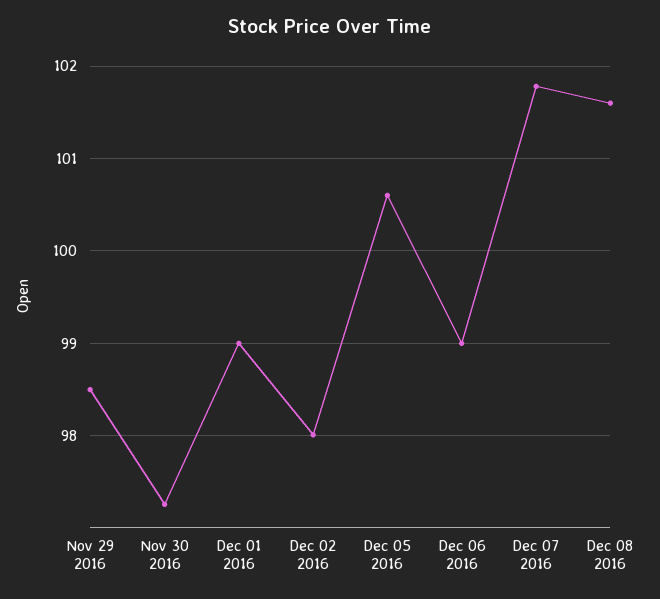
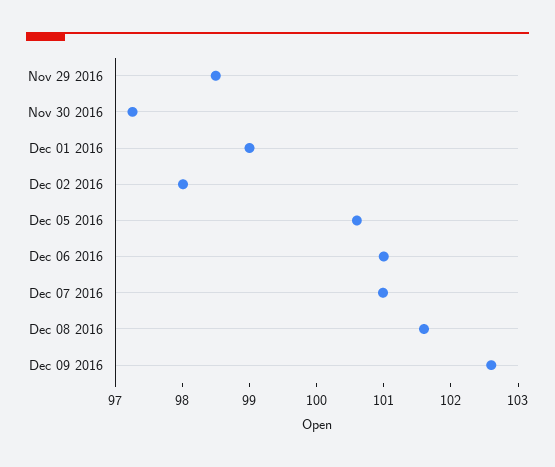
Dec 06 2016: 99 -> 101
Dec 07 2016: 101.8 -> 101
Dec 09 2016: none -> 102.6

